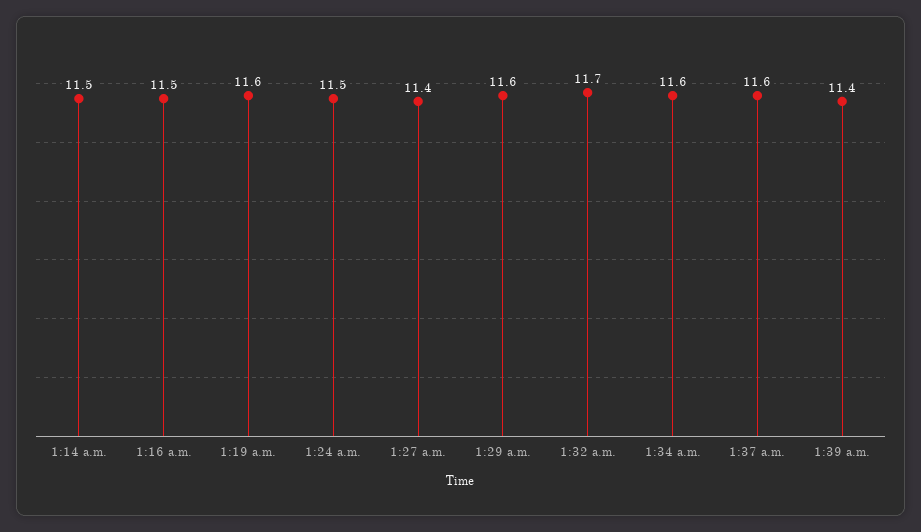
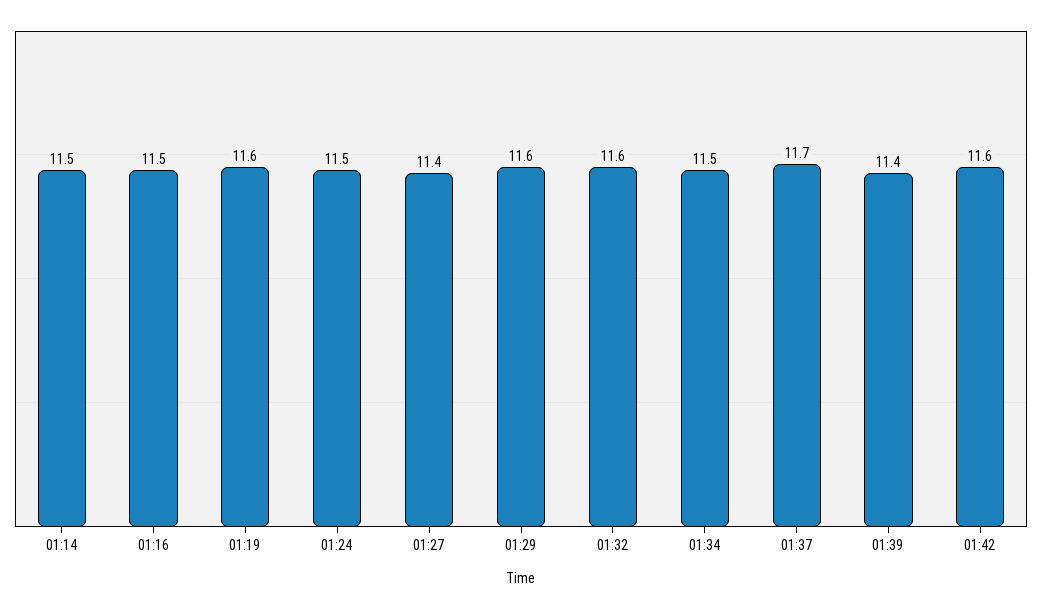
1:32 a.m.: 11.7 -> 11.6
1:34 a.m.: 11.6 -> 11.5
1:37 a.m.: 11.6 -> 11.7
01:42: none -> 11.6

